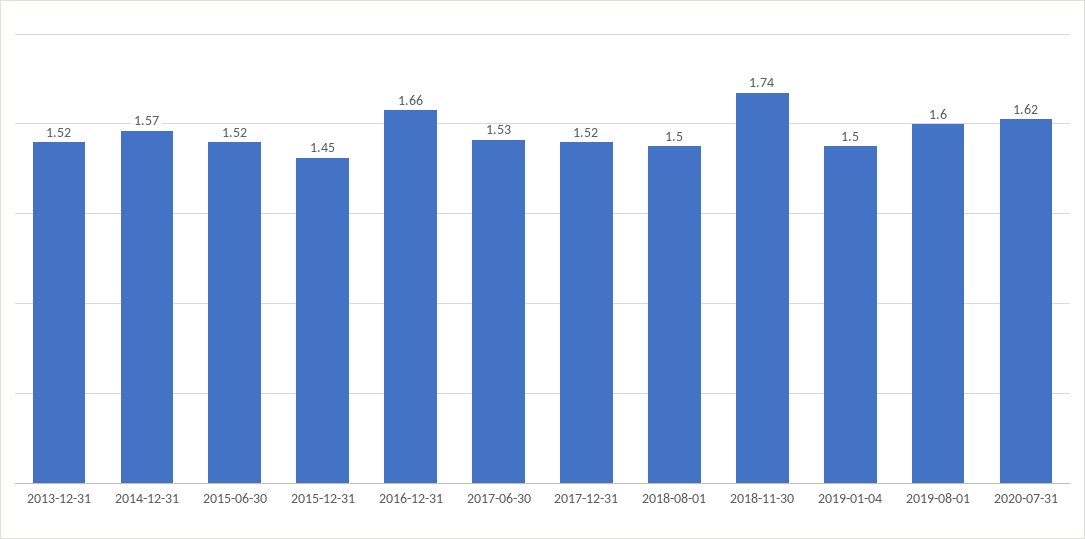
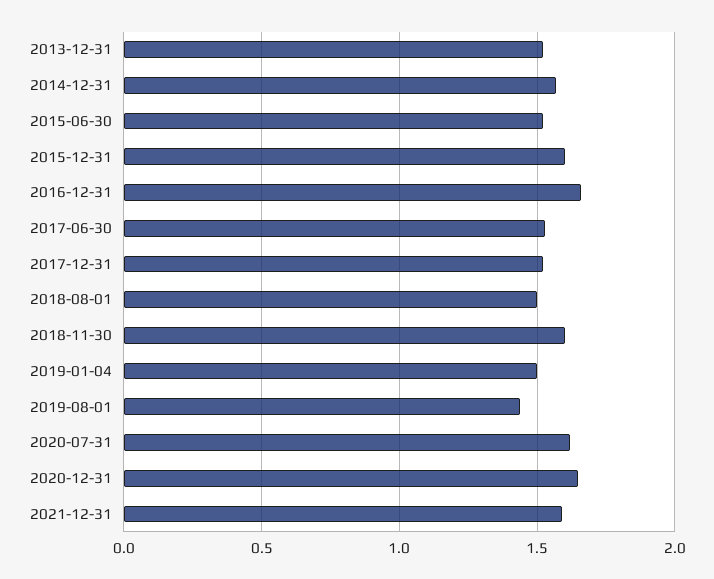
2015-12-31: 1.45 -> 1.6
2018-11-30: 1.74 -> 1.6
2019-08-01: 1.6 -> 1.45
2020-12-31: none -> 1.65
2021-12-31: none -> 1.6

